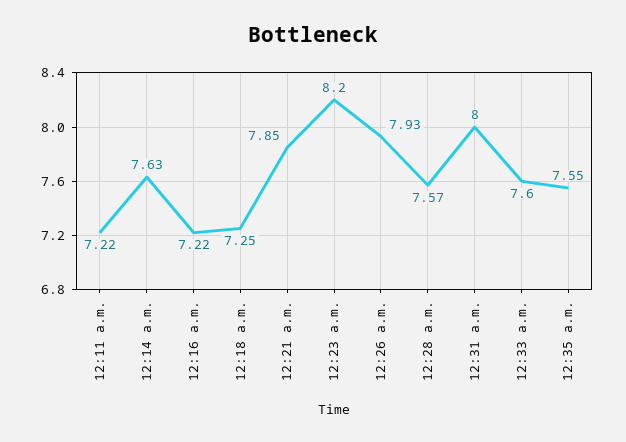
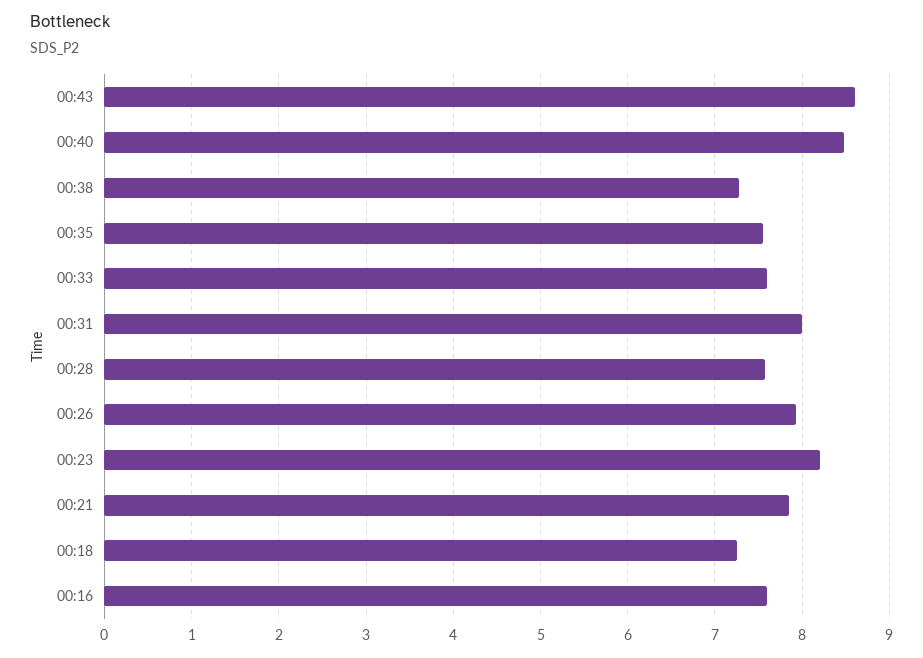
12:11 a.m.: 7.22 -> none
12:14 a.m.: 7.63 -> none
12:16 a.m.: 7.22 -> 7.6
00:43: none -> 8.6
00:40: none -> 8.5
00:38: none -> 7.3

